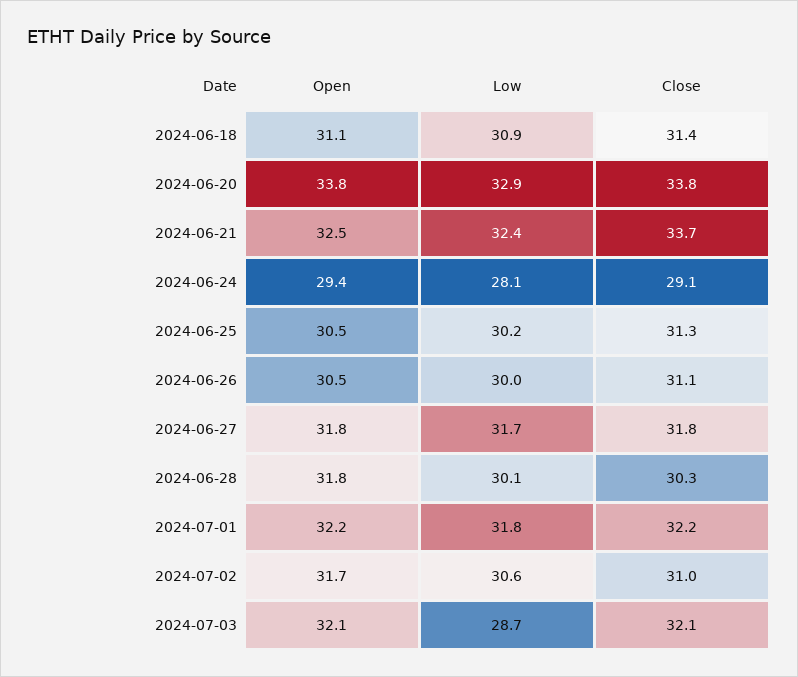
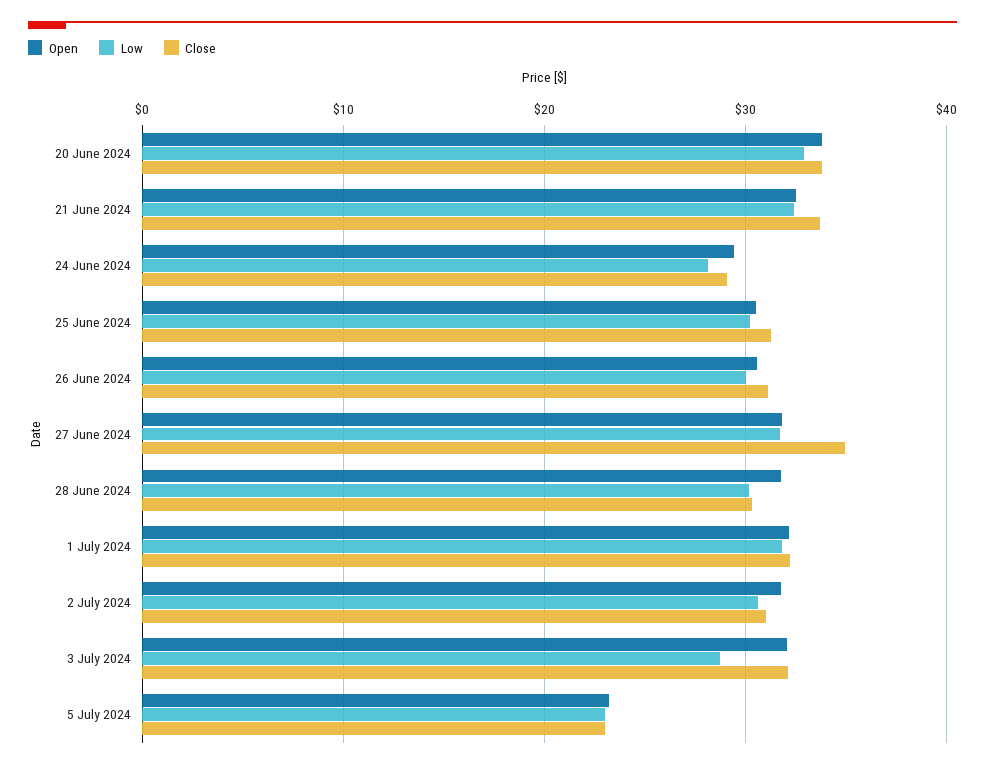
Open, 2024-06-18: 31.1 -> none
Low, 2024-06-18: 30.9 -> none
Close, 2024-06-18: 31.4 -> none
Close, 2024-06-27: 31.8 -> 35
Open, 5 July 2024: none -> 23
Low, 5 July 2024: none -> 23
Close, 5 July 2024: none -> 23

